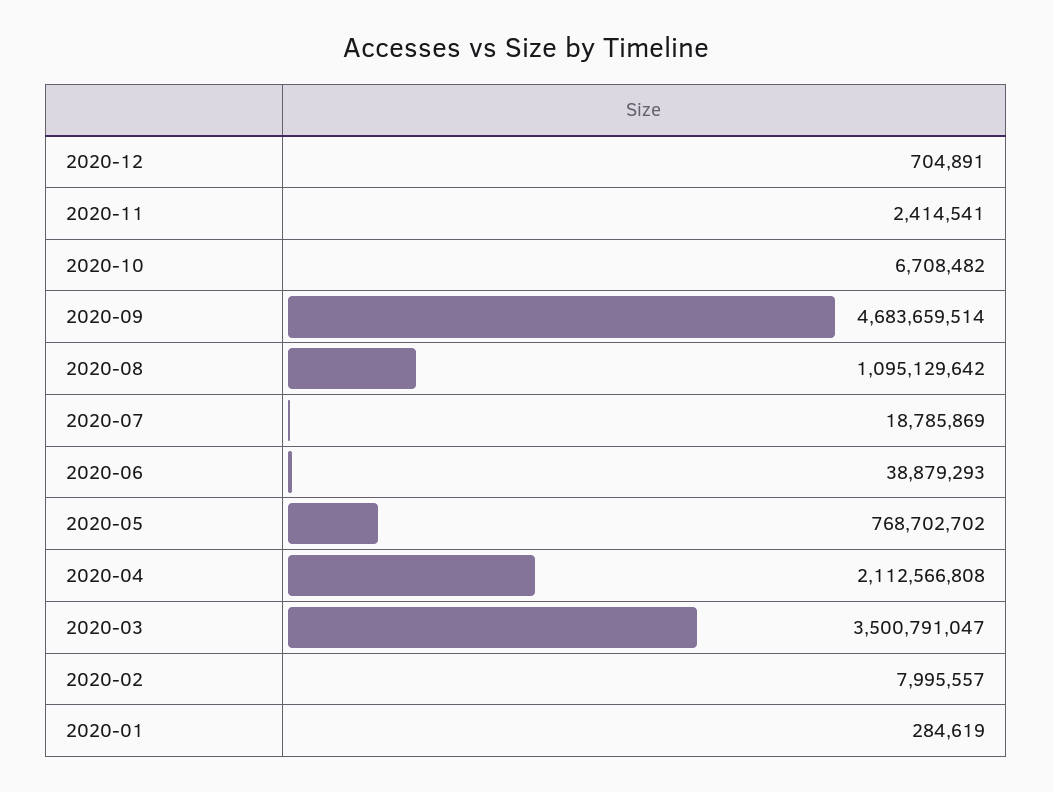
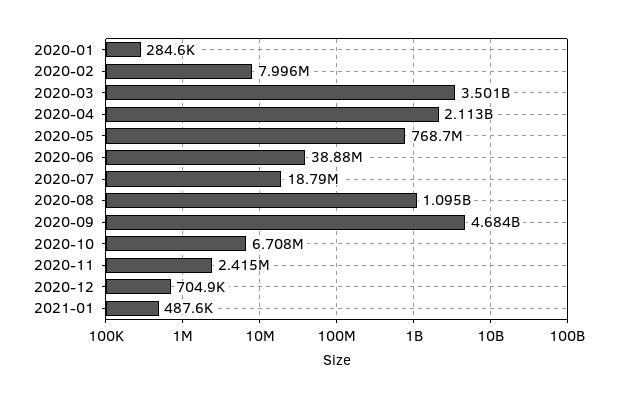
2021-01: none -> 487600

